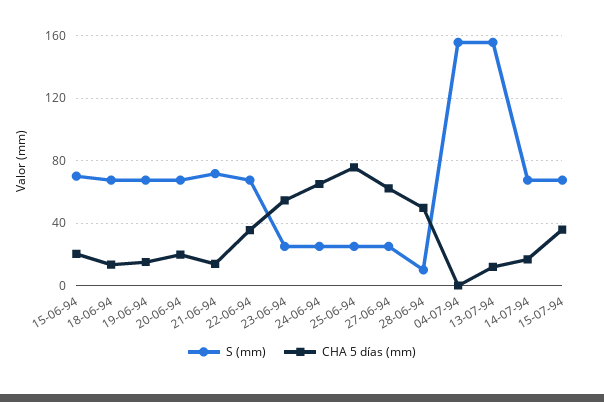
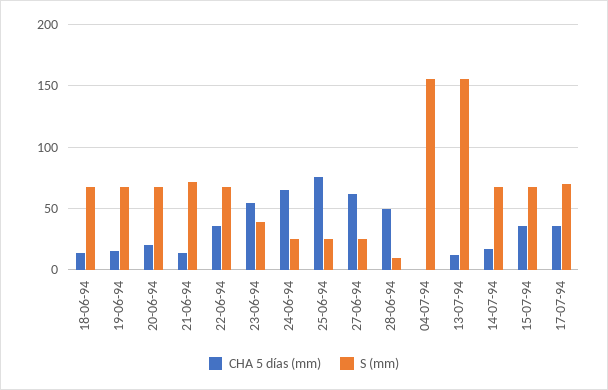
S (mm), 15-06-94: 70 -> none
CHA 5 días (mm), 15-06-94: 20 -> none
S (mm), 23-06-94: 25 -> 40
CHA 5 días (mm), 17-07-94: none -> 35
S (mm), 17-07-94: none -> 70

